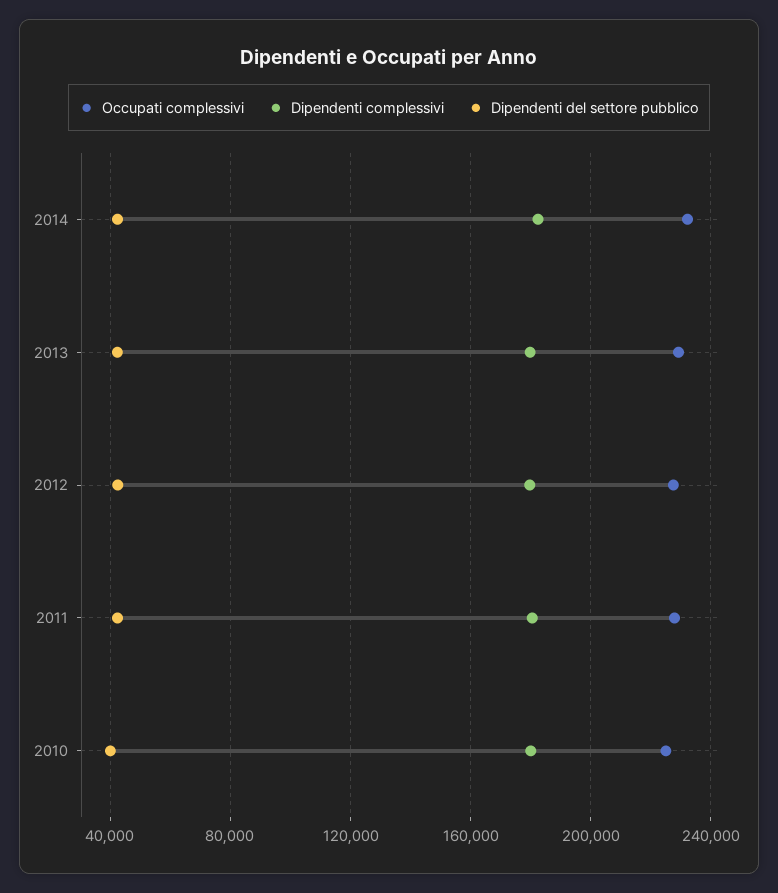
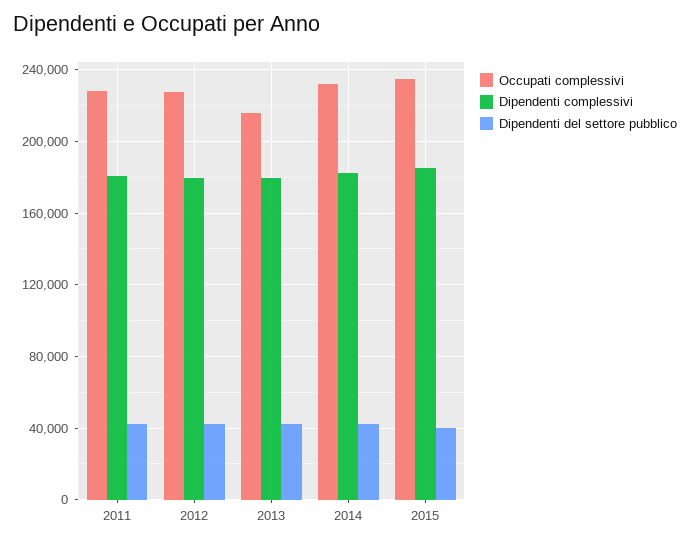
Occupati complessivi, 2013: 230000 -> 215000
Occupati complessivi, 2010: 225000 -> none
Dipendenti complessivi, 2010: 180000 -> none
Dipendenti del settore pubblico, 2010: 40000 -> none
Occupati complessivi, 2015: none -> 235000
Dipendenti complessivi, 2015: none -> 185000
Dipendenti del settore pubblico, 2015: none -> 40000

